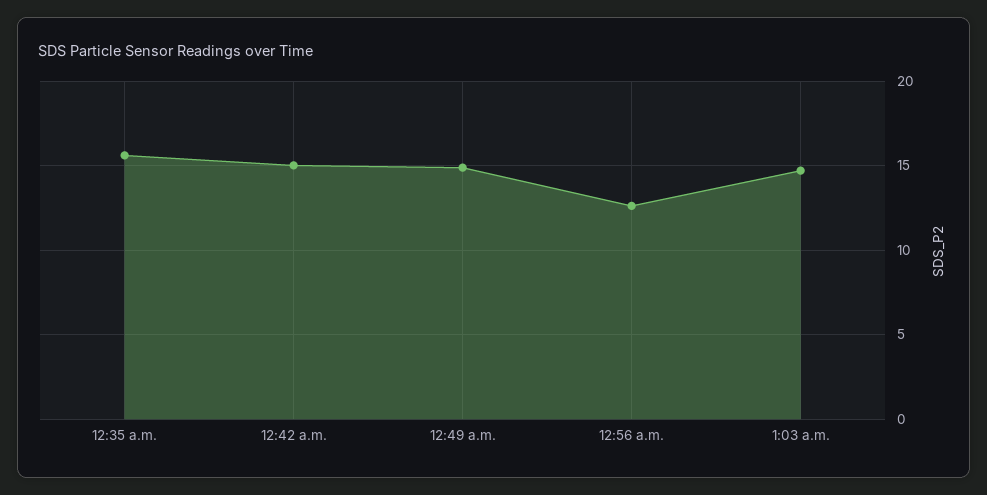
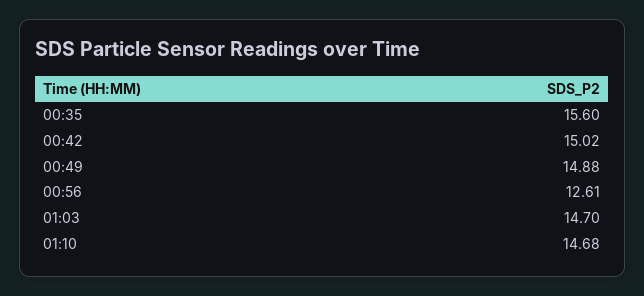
01:10: none -> 14.68

